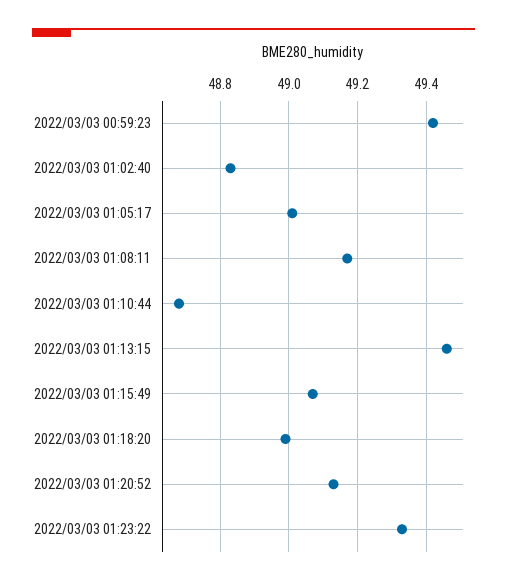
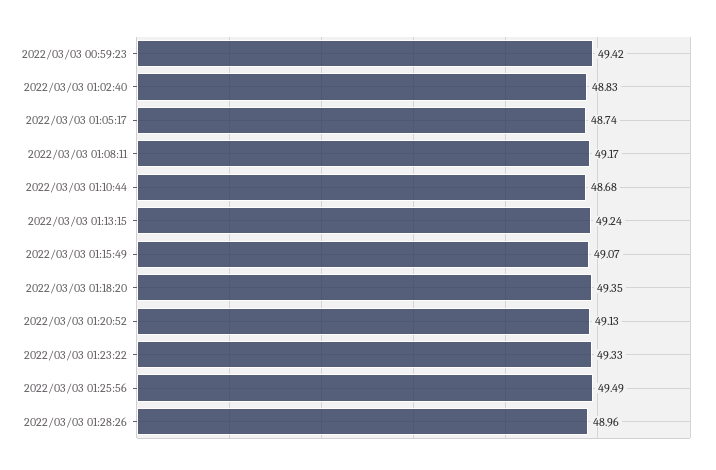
2022/03/03 01:05:17: 49 -> 48.74
2022/03/03 01:13:15: 49.45 -> 49.24
2022/03/03 01:18:20: 49 -> 49.35
2022/03/03 01:25:56: none -> 49.49
2022/03/03 01:28:26: none -> 48.96

